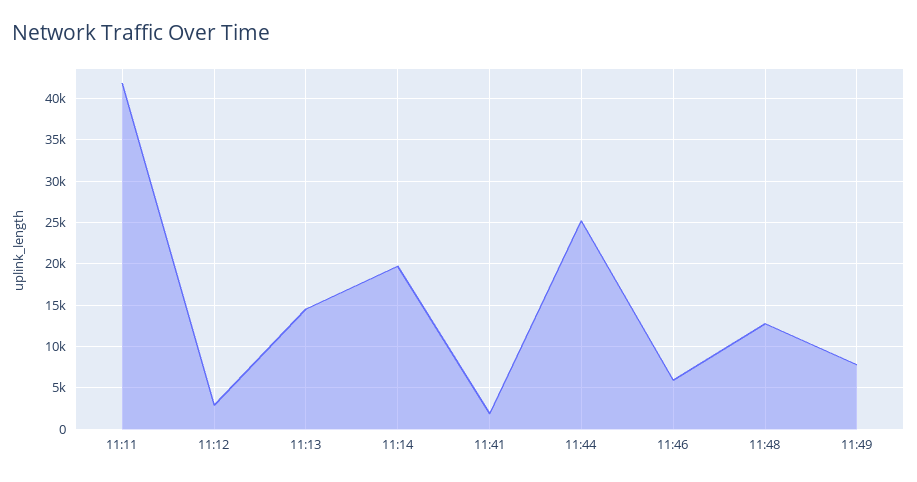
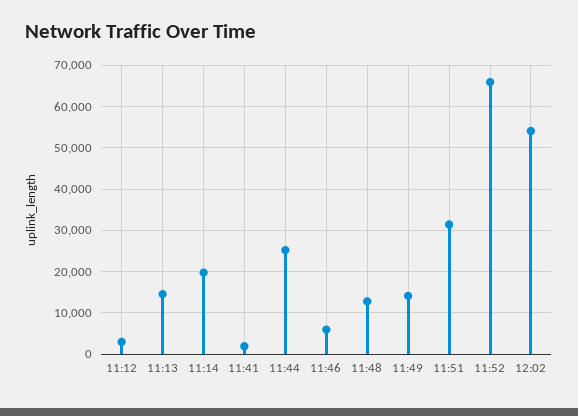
11:11: 42000 -> none
11:49: 8000 -> 14000
11:51: none -> 32000
11:52: none -> 66000
12:02: none -> 54000

